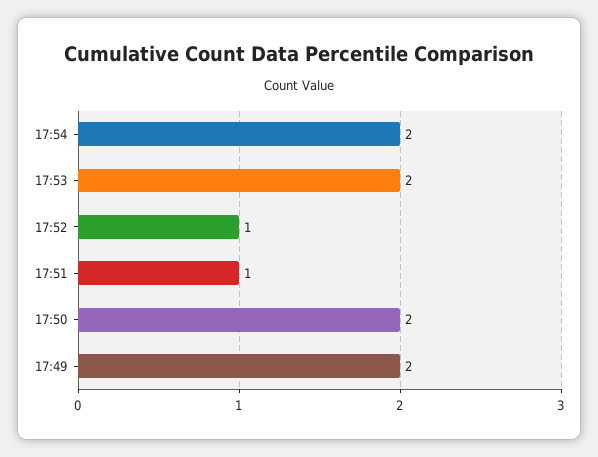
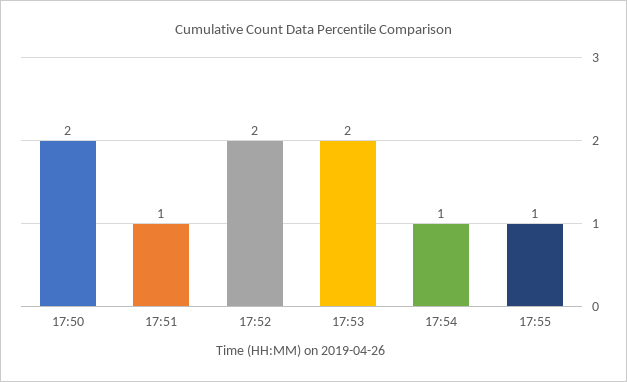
17:54: 2 -> 1
17:52: 1 -> 2
17:49: 2 -> none
17:55: none -> 1

